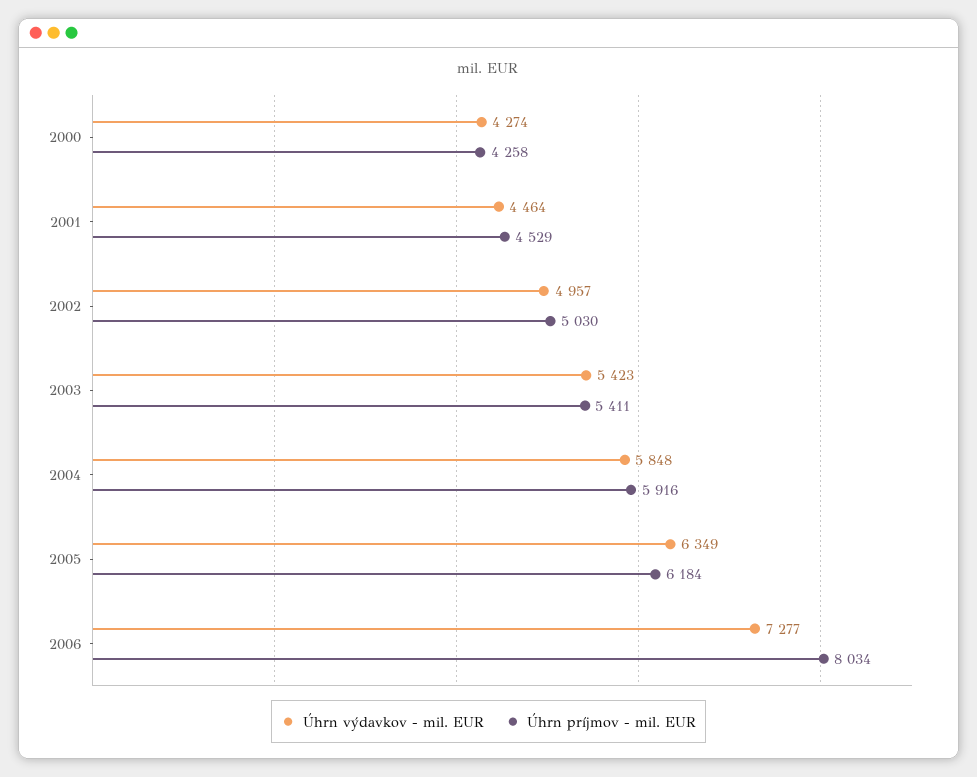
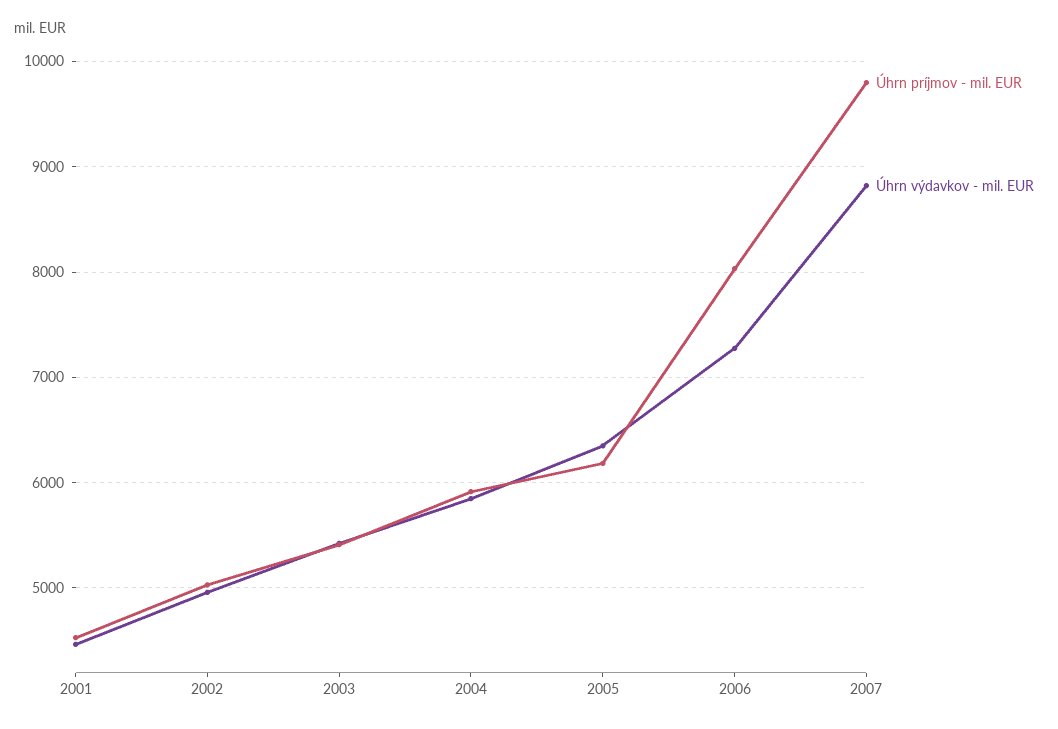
Úhrn výdavkov - mil. EUR, 2000: 4274 -> none
Úhrn príjmov - mil. EUR, 2000: 4258 -> none
Úhrn príjmov - mil. EUR, 2007: none -> 9800
Úhrn výdavkov - mil. EUR, 2007: none -> 8800

